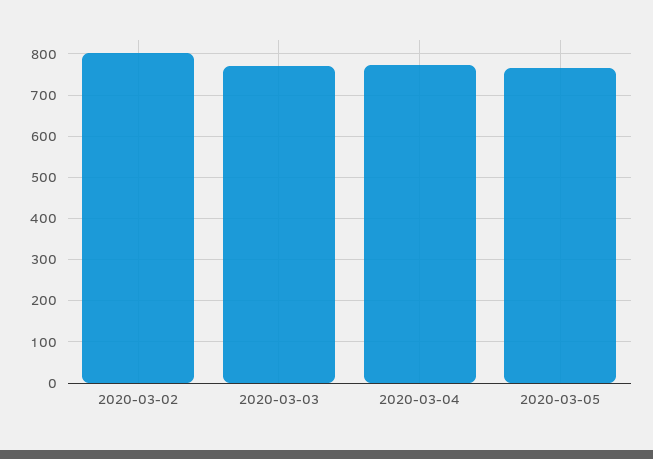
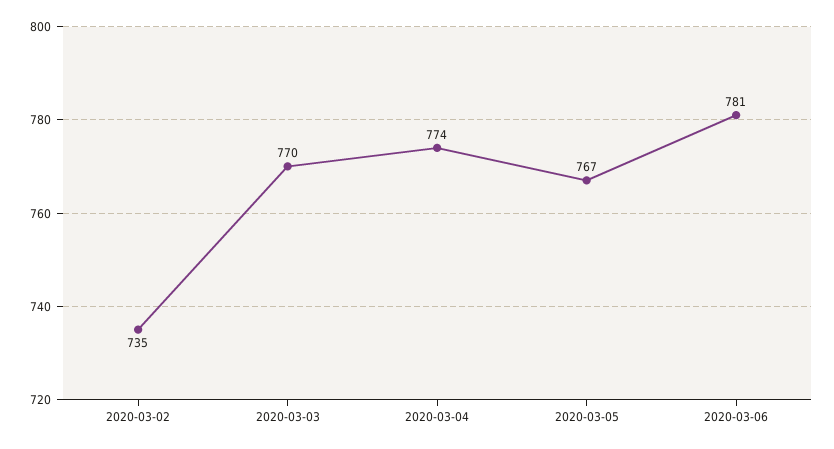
2020-03-02: 800 -> 735
2020-03-06: none -> 781

